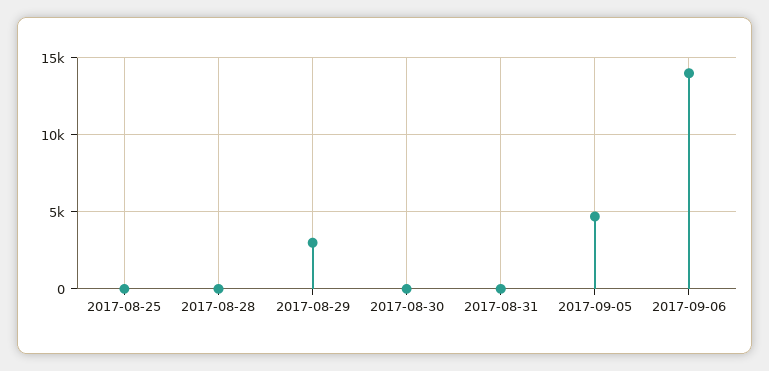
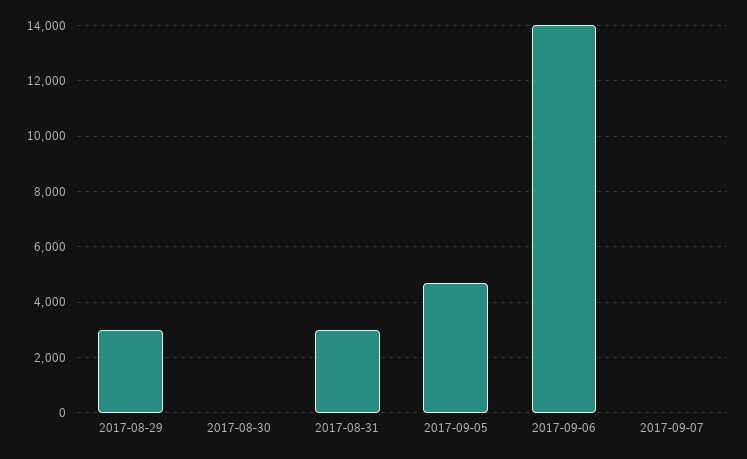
2017-08-25: 0 -> none
2017-08-28: 0 -> none
2017-08-31: 0 -> 3000
2017-09-07: none -> 0

